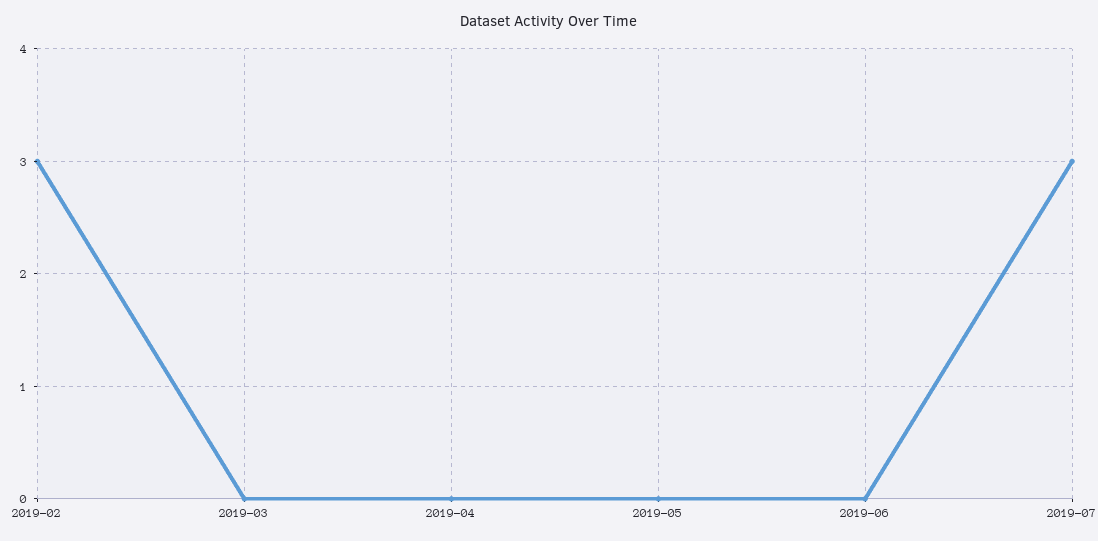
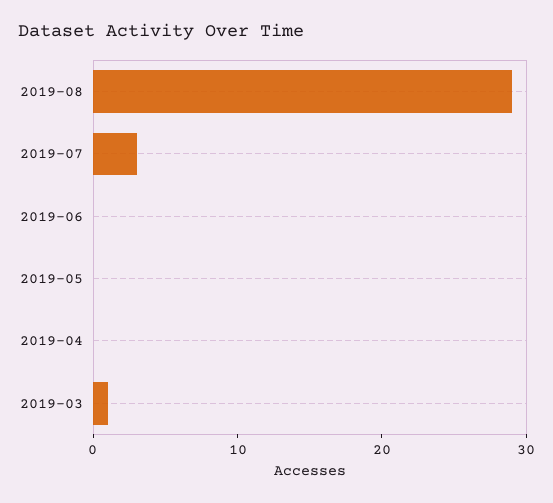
2019-02: 3 -> none
2019-03: 0 -> 1
2019-08: none -> 29

